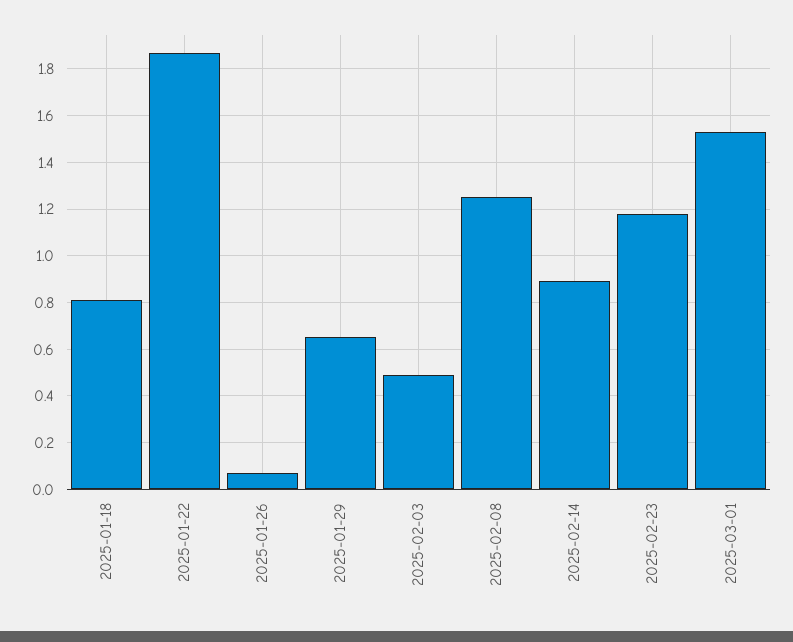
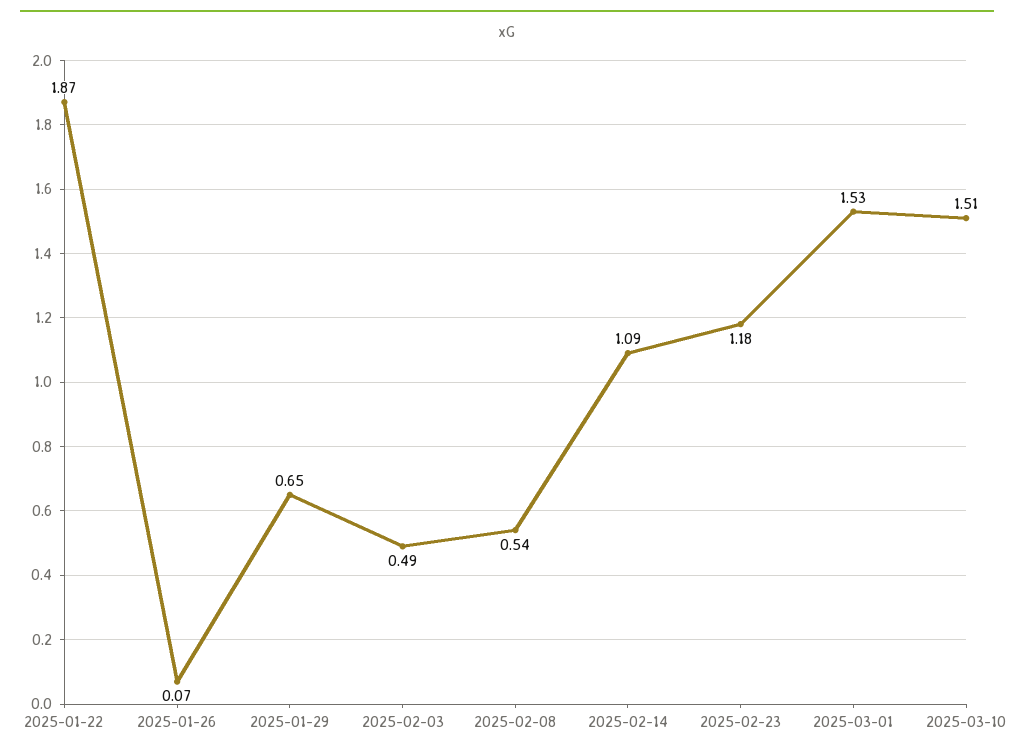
2025-01-18: 0.8 -> none
2025-02-08: 1.25 -> 0.54
2025-02-14: 0.9 -> 1.09
2025-03-10: none -> 1.51

